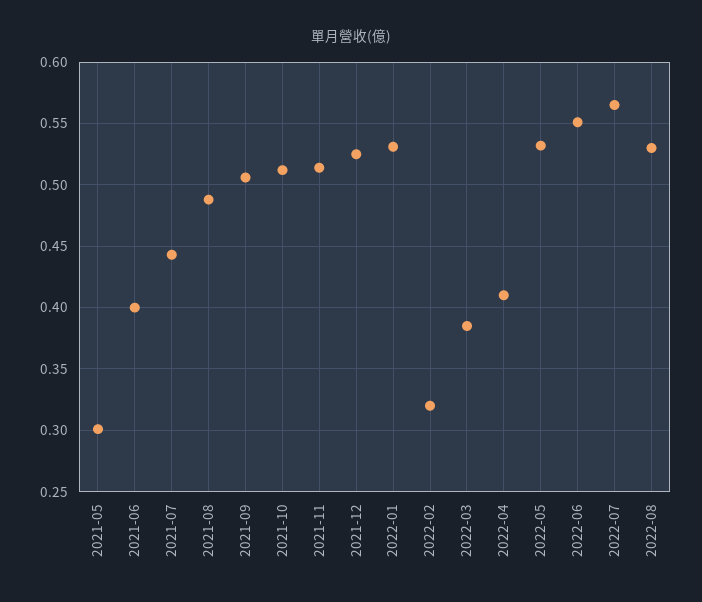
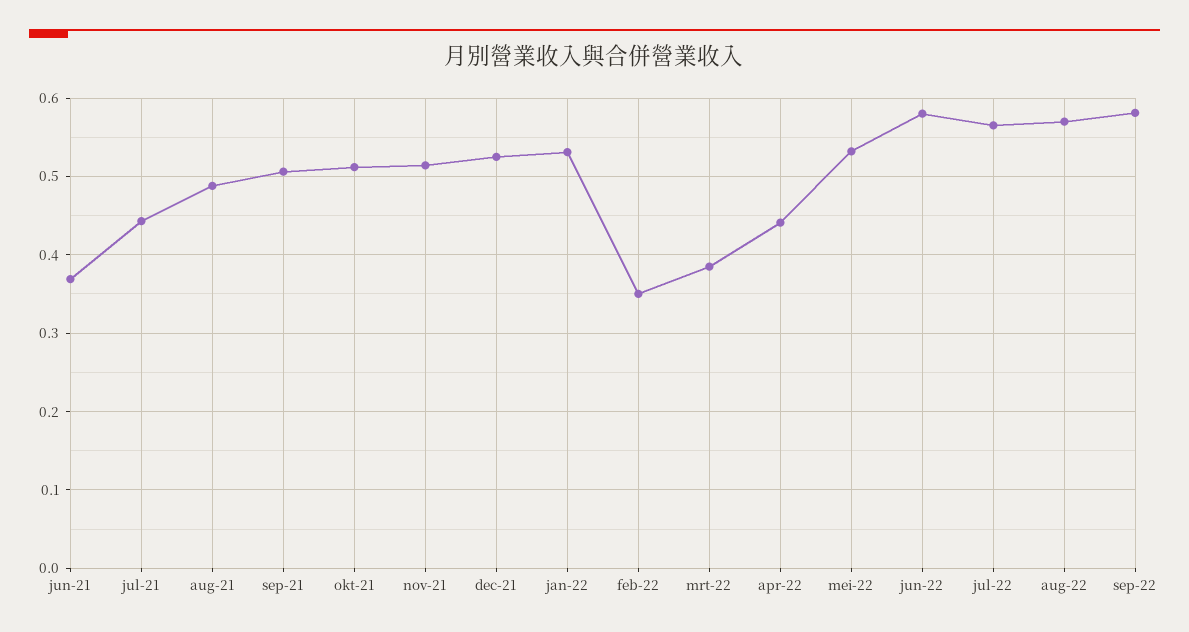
2021-05: 0.3 -> none
2021-06: 0.4 -> 0.37
2022-02: 0.32 -> 0.35
2022-04: 0.41 -> 0.44
2022-06: 0.55 -> 0.58
2022-08: 0.53 -> 0.57
sep-22: none -> 0.58

